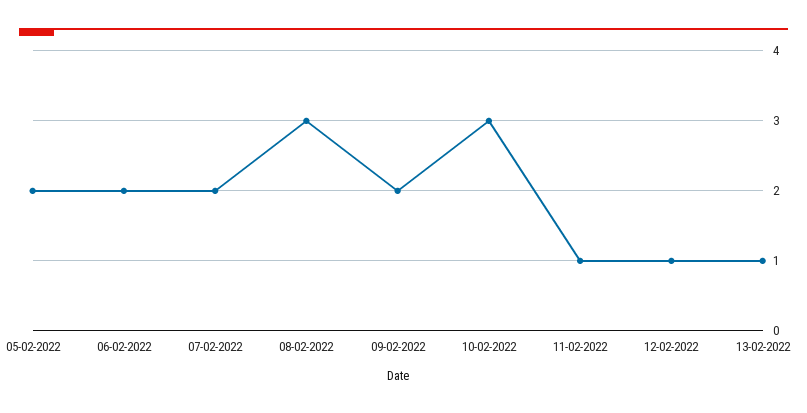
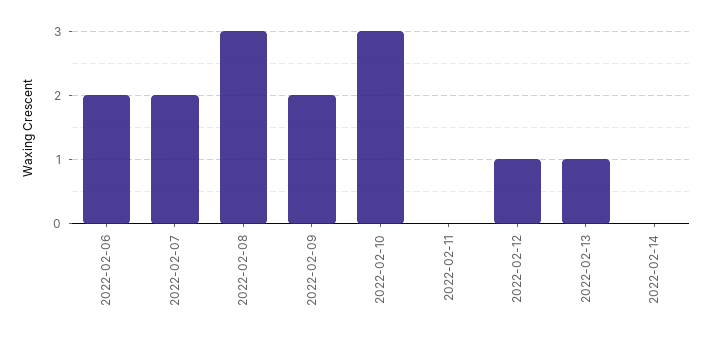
05-02-2022: 2 -> none
11-02-2022: 1 -> 0
2022-02-14: none -> 0

